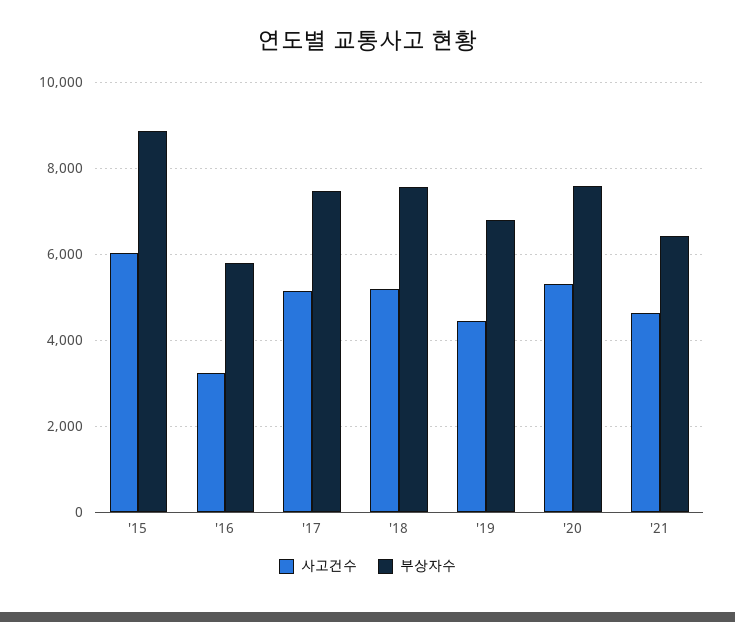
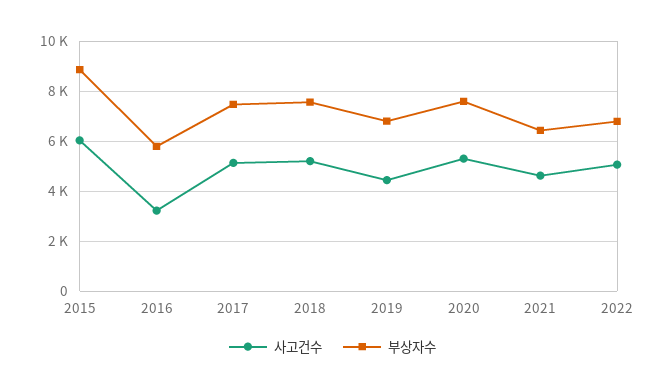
사고건수, 2022: none -> 5000
부상자수, 2022: none -> 6750

